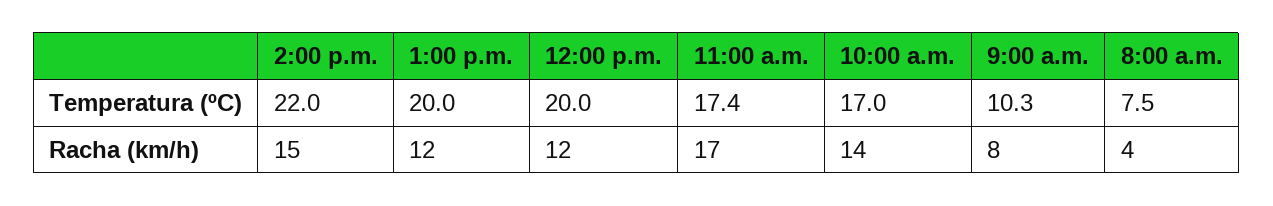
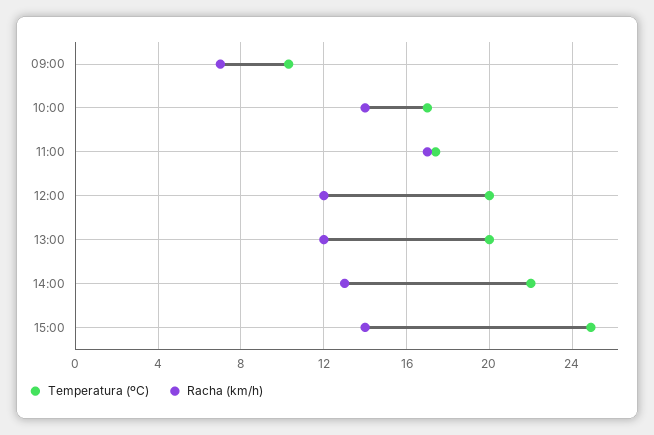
Temperatura (ºC), 8:00 a.m.: 7.5 -> none
Racha (km/h), 2:00 p.m.: 15 -> 13
Racha (km/h), 9:00 a.m.: 8 -> 7
Racha (km/h), 8:00 a.m.: 4 -> none
Temperatura (ºC), 15:00: none -> 25
Racha (km/h), 15:00: none -> 14

